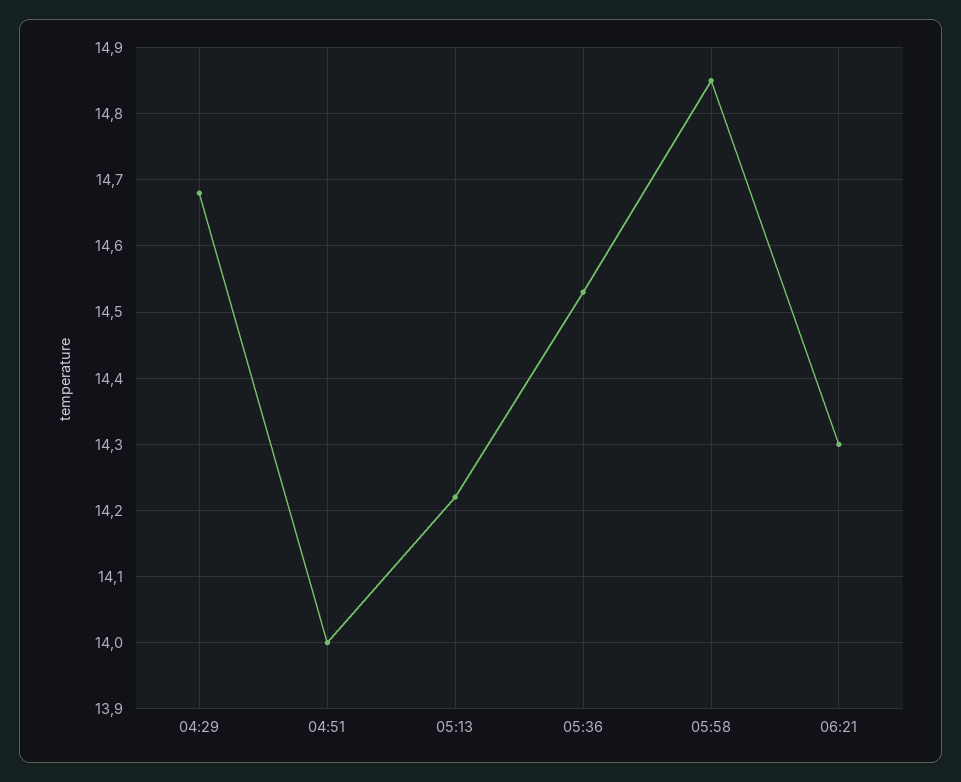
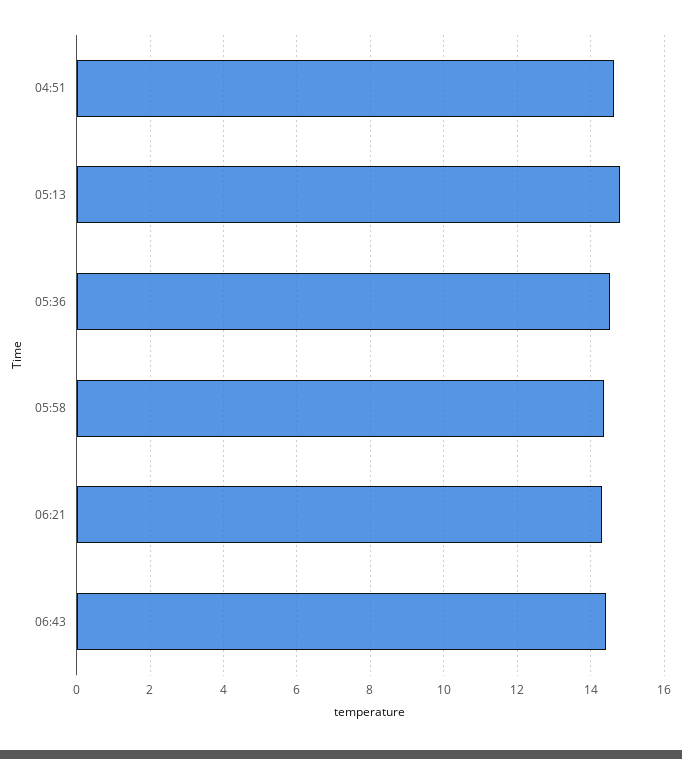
04:29: 14.68 -> none
04:51: 14 -> 14.6
05:13: 14.22 -> 14.8
05:58: 14.85 -> 14.4
06:43: none -> 14.4

